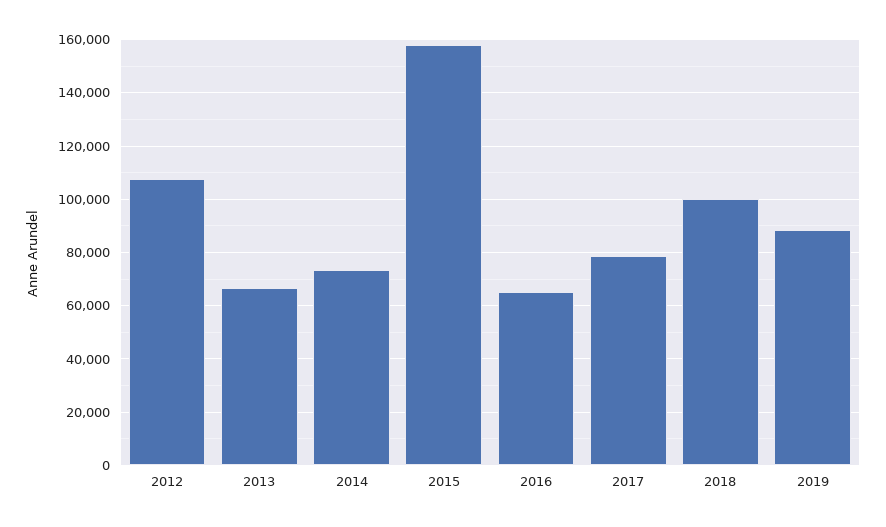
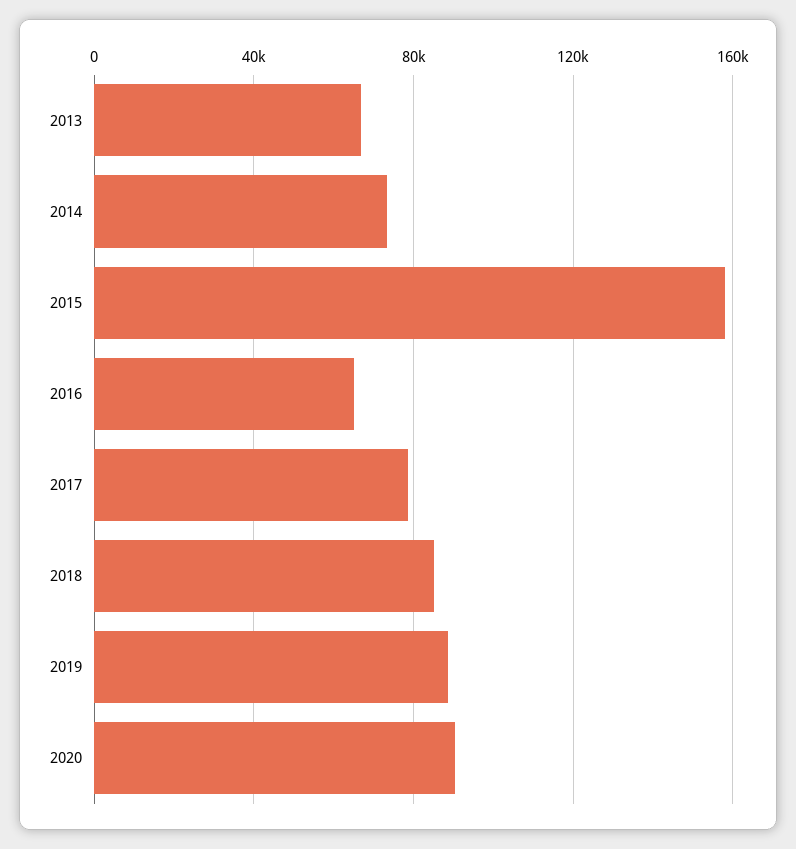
2012: 107500 -> none
2018: 100000 -> 85000
2020: none -> 90000

